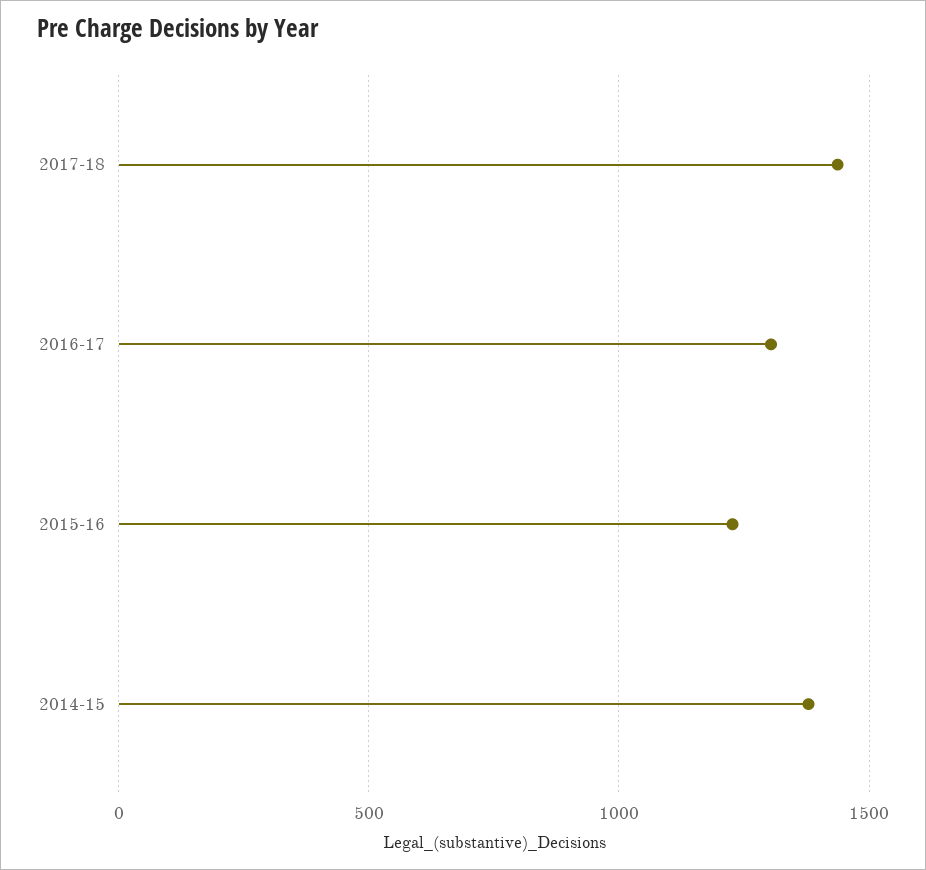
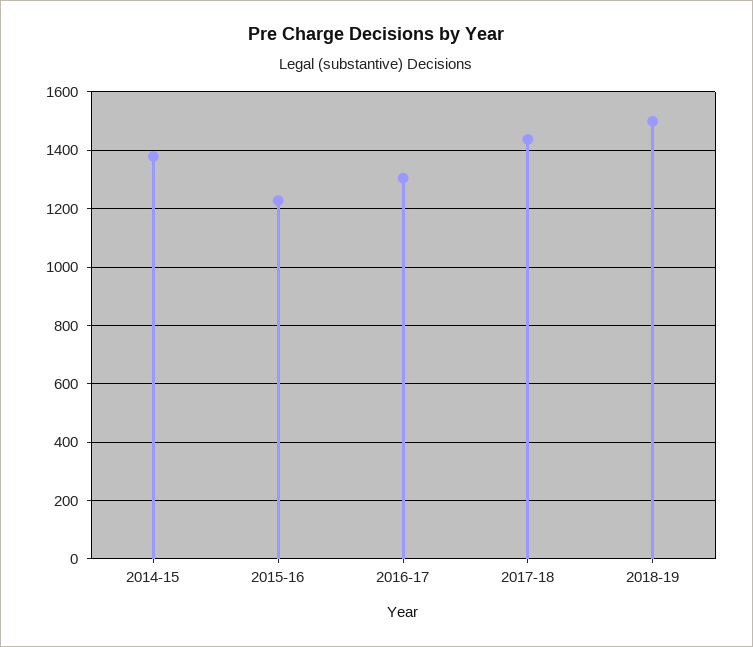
2018-19: none -> 1500

